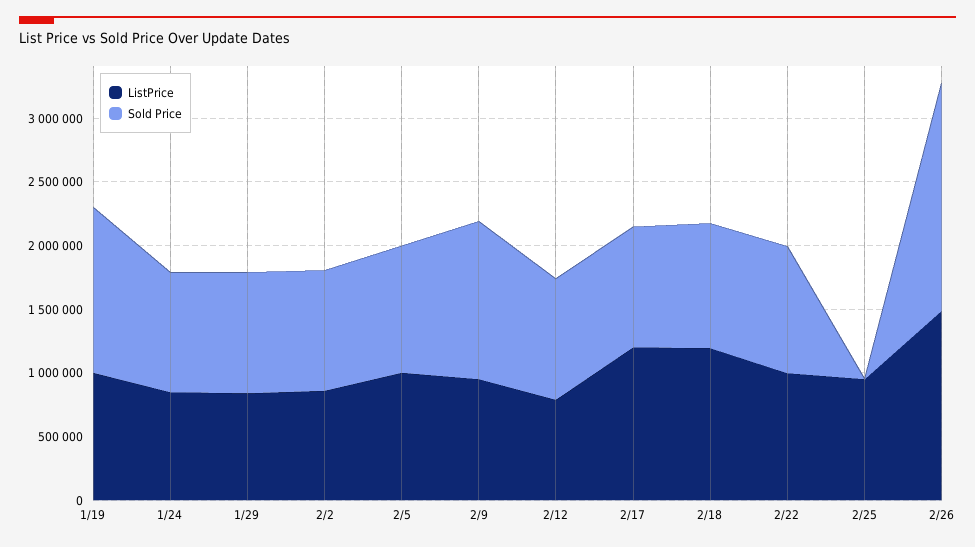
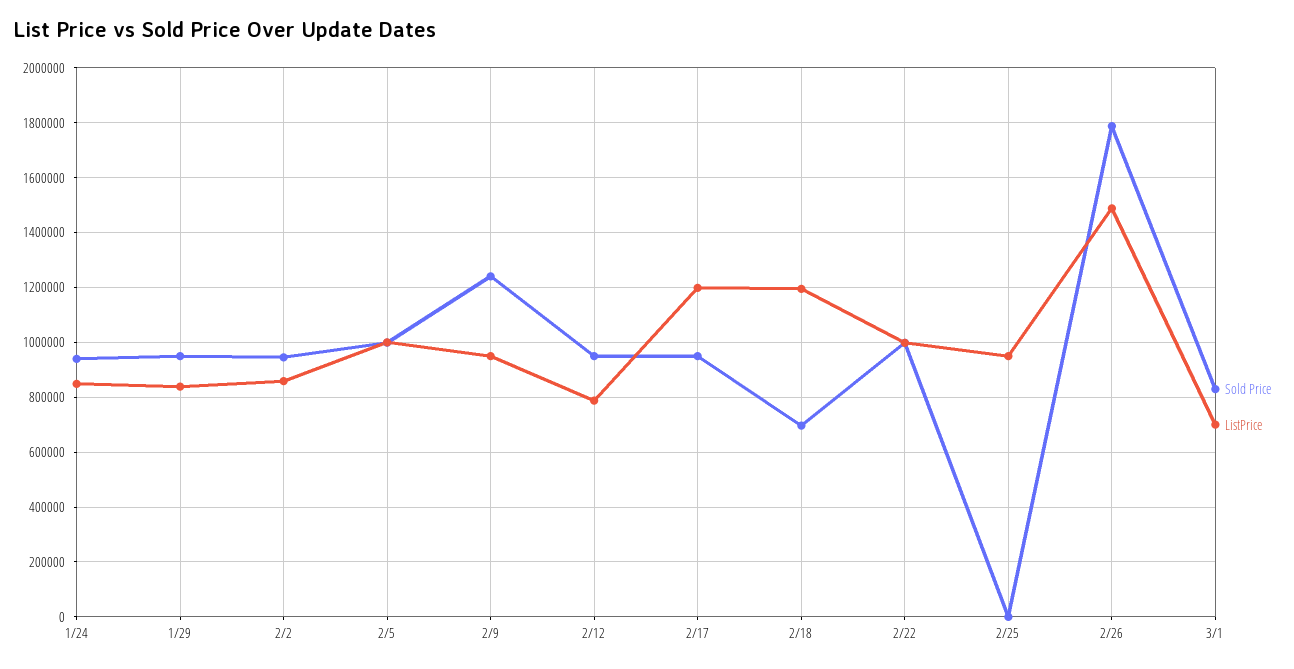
ListPrice, 1/19: 1000000 -> none
Sold Price, 1/19: 1300000 -> none
Sold Price, 2/18: 1000000 -> 700000
Sold Price, 3/1: none -> 825000
ListPrice, 3/1: none -> 700000

